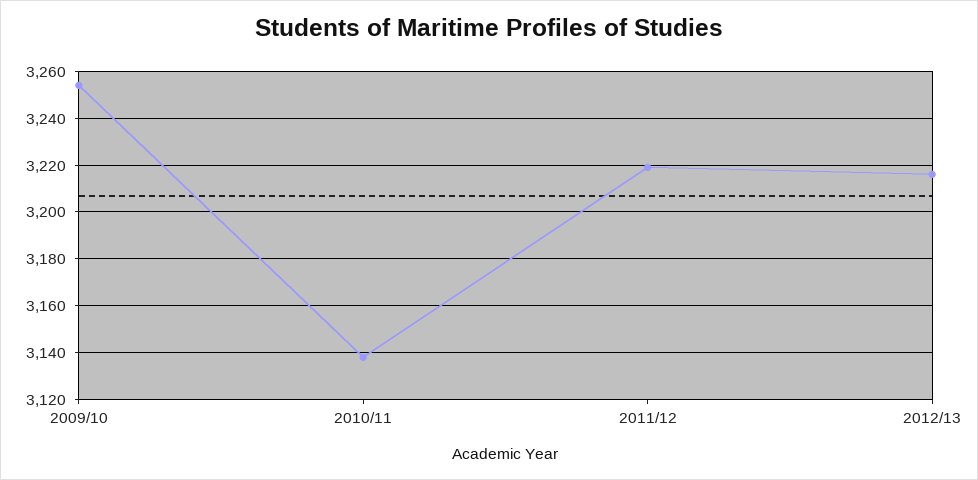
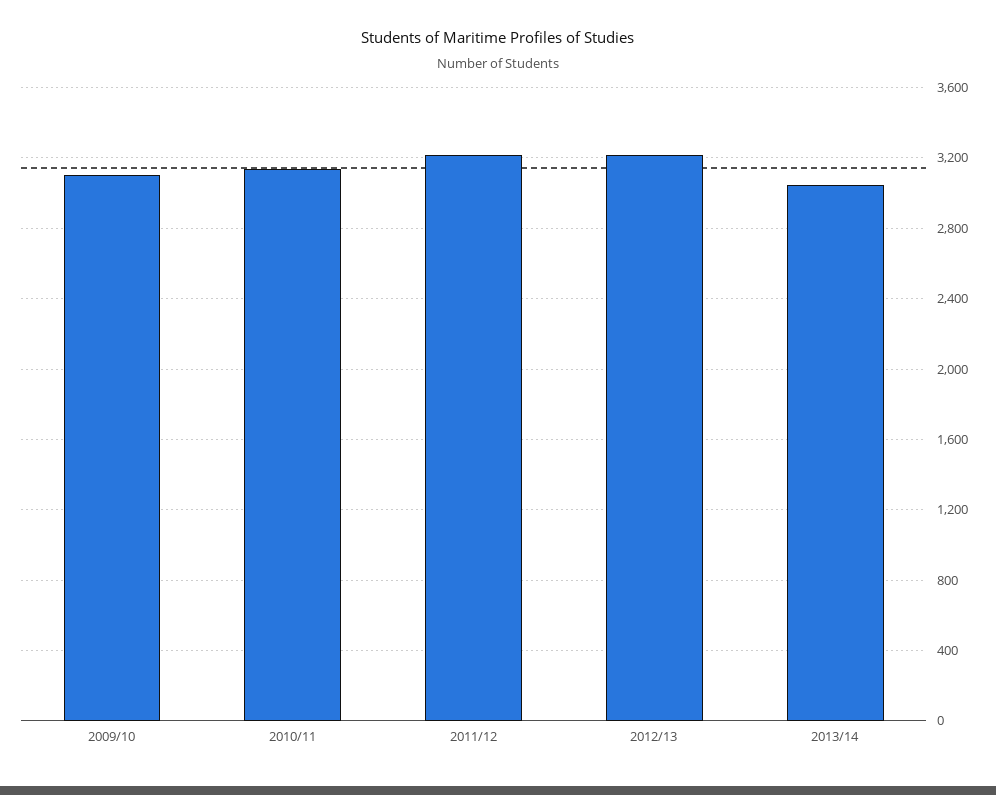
2009/10: 3255 -> 3100
2013/14: none -> 3050

